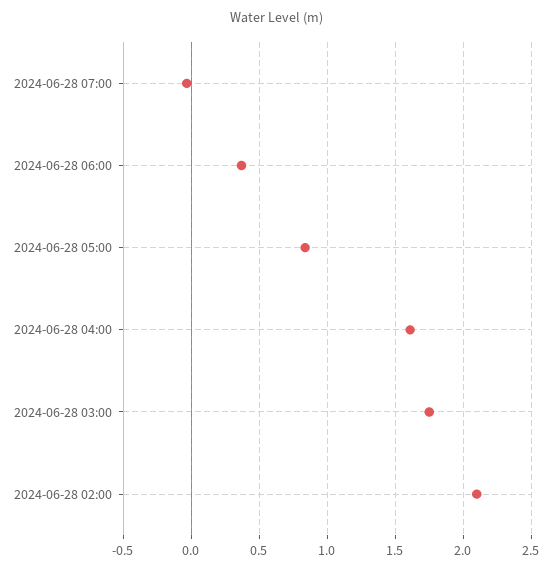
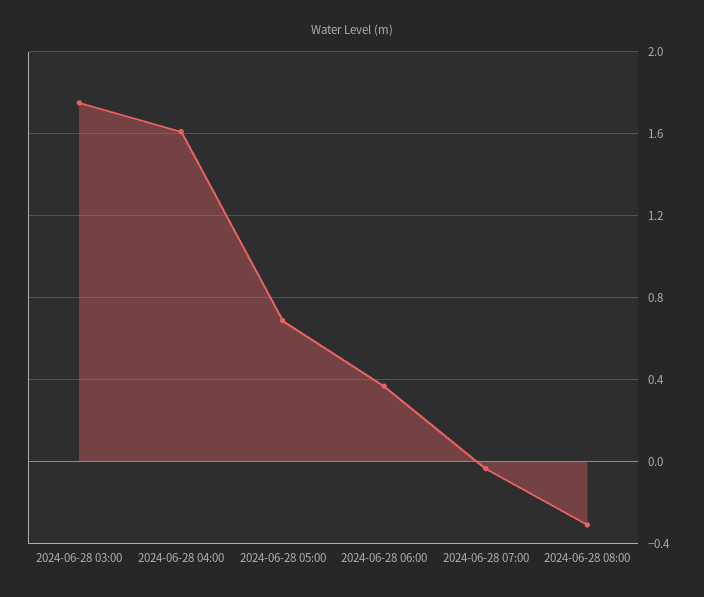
2024-06-28 05:00: 0.85 -> 0.7
2024-06-28 02:00: 2.1 -> none
2024-06-28 08:00: none -> -0.3

